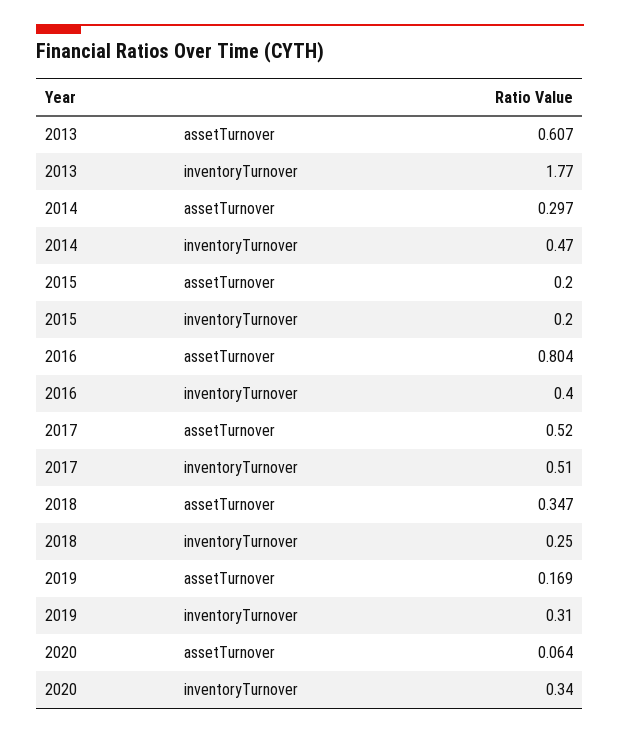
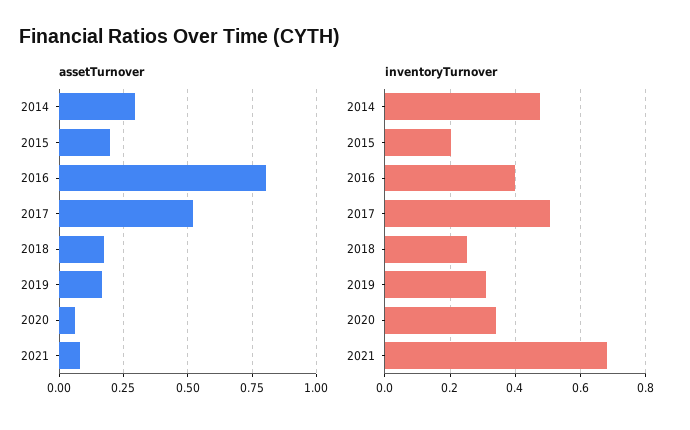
assetTurnover, 2013: 0.607 -> none
inventoryTurnover, 2013: 1.77 -> none
assetTurnover, 2018: 0.347 -> 0.175
assetTurnover, 2021: none -> 0.075
inventoryTurnover, 2021: none -> 0.68

